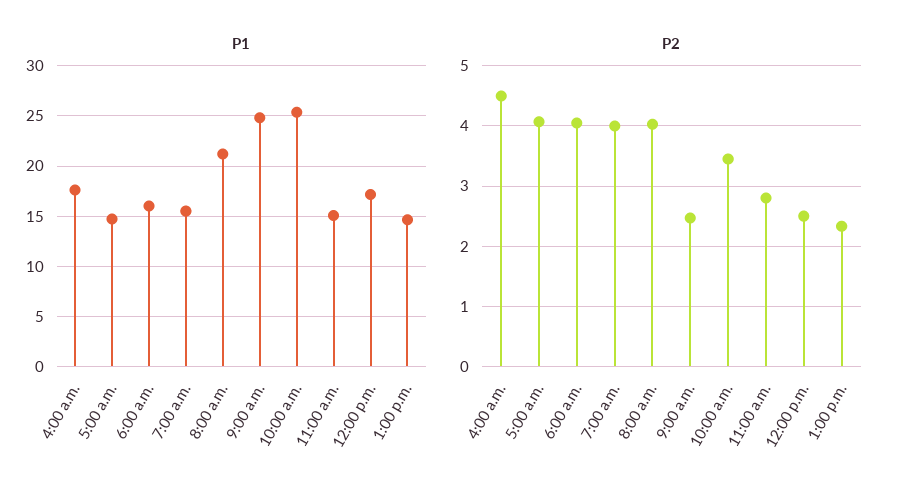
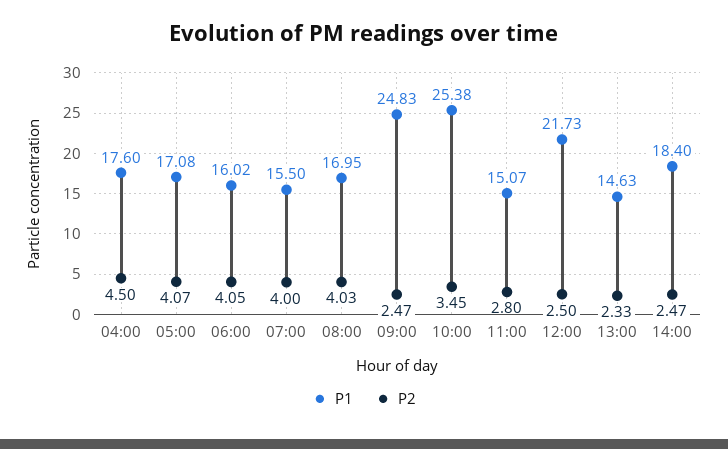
P1, 5:00 a.m.: 15 -> 17.08
P1, 8:00 a.m.: 21 -> 16.95
P1, 12:00 p.m.: 17 -> 21.73
P1, 14:00: none -> 18.4
P2, 14:00: none -> 2.47

